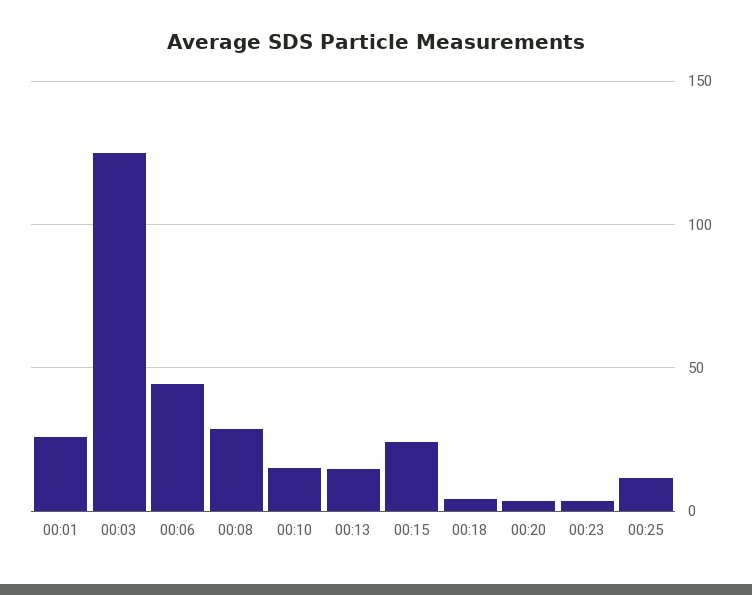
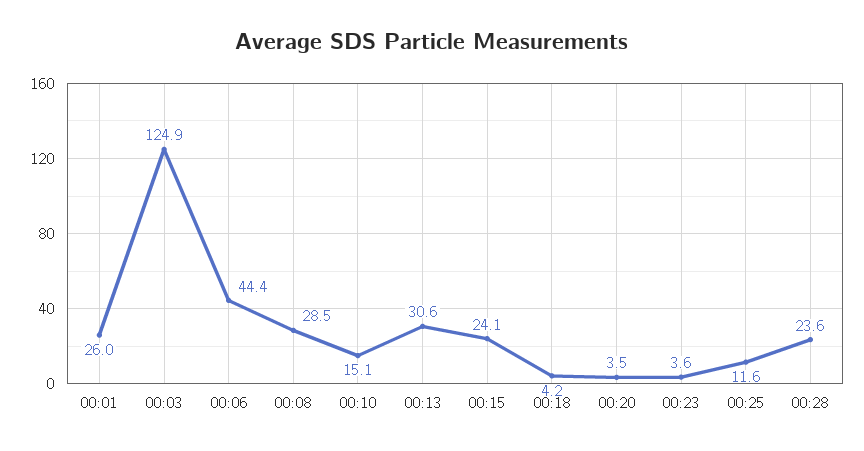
00:13: 15 -> 30.6
00:28: none -> 23.6

